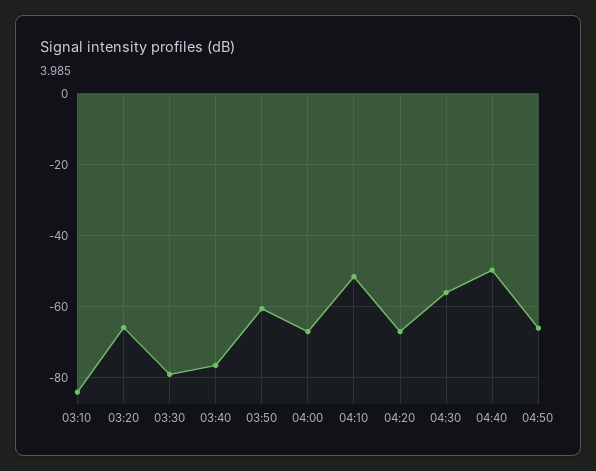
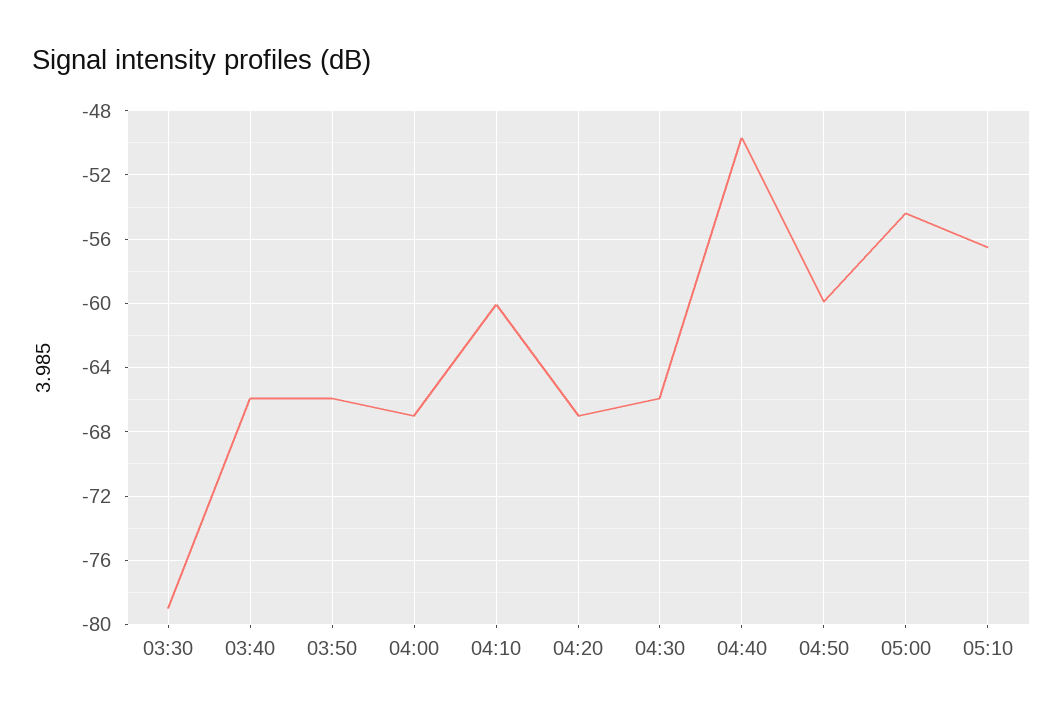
03:10: -84 -> none
03:20: -66 -> none
03:40: -76 -> -66
03:50: -60 -> -66
04:10: -52 -> -60
04:30: -56 -> -66
04:50: -66 -> -60
05:00: none -> -54.5
05:10: none -> -56.5

